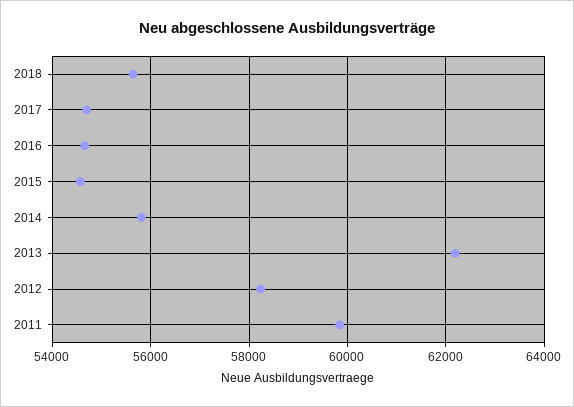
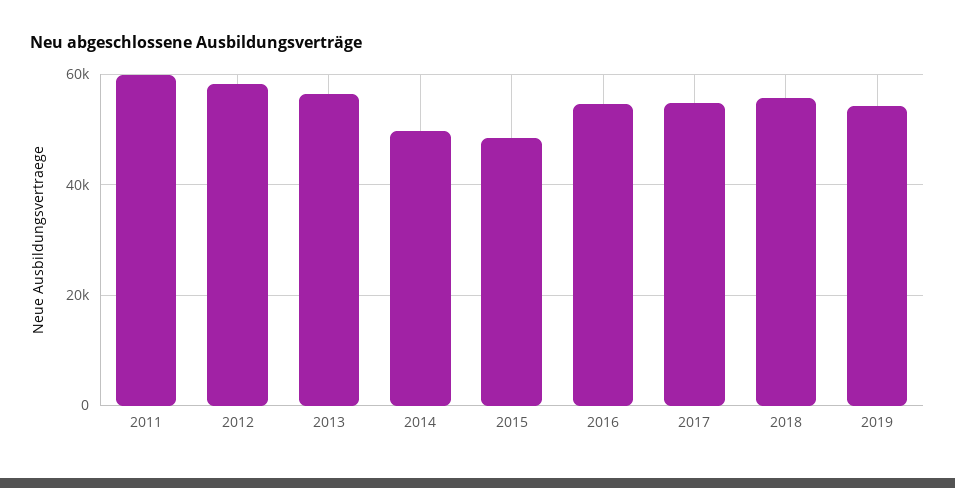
2015: 54600 -> 48000
2014: 55800 -> 50000
2013: 62200 -> 56000
2019: none -> 54000

